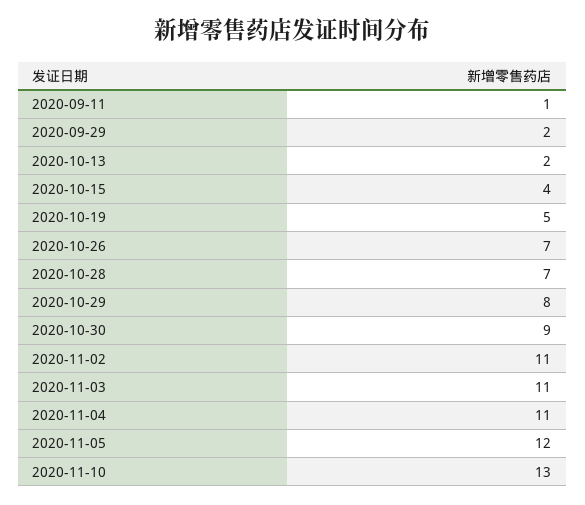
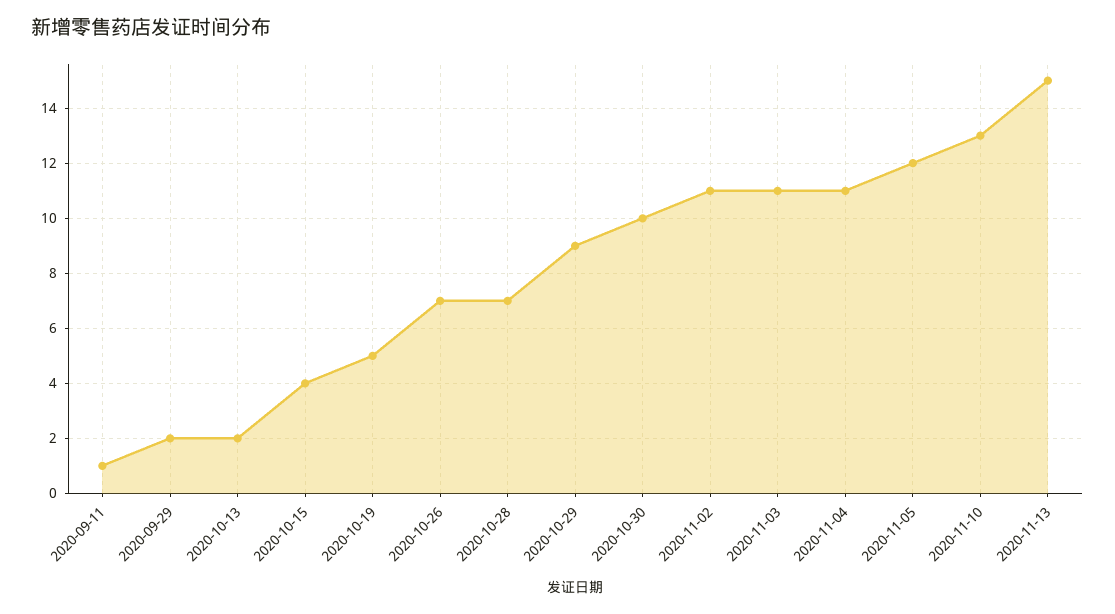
2020-10-29: 8 -> 9
2020-10-30: 9 -> 10
2020-11-13: none -> 15

